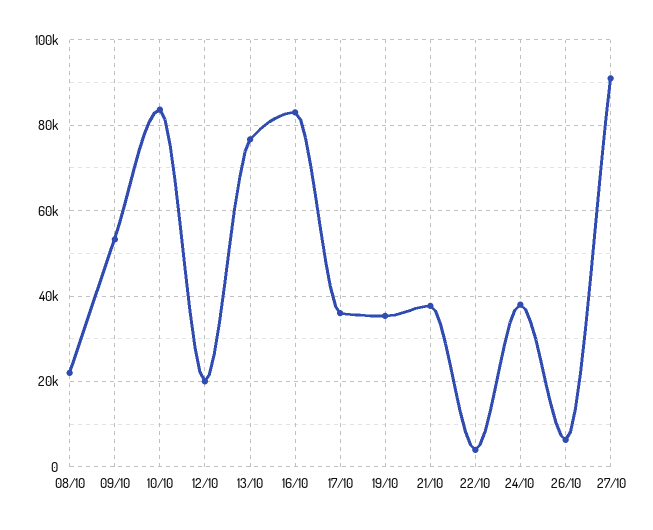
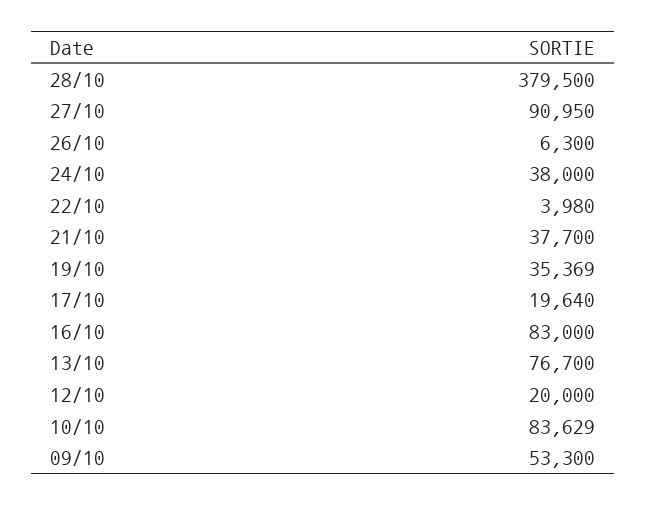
08/10: 22000 -> none
17/10: 36000 -> 19640
28/10: none -> 379500

